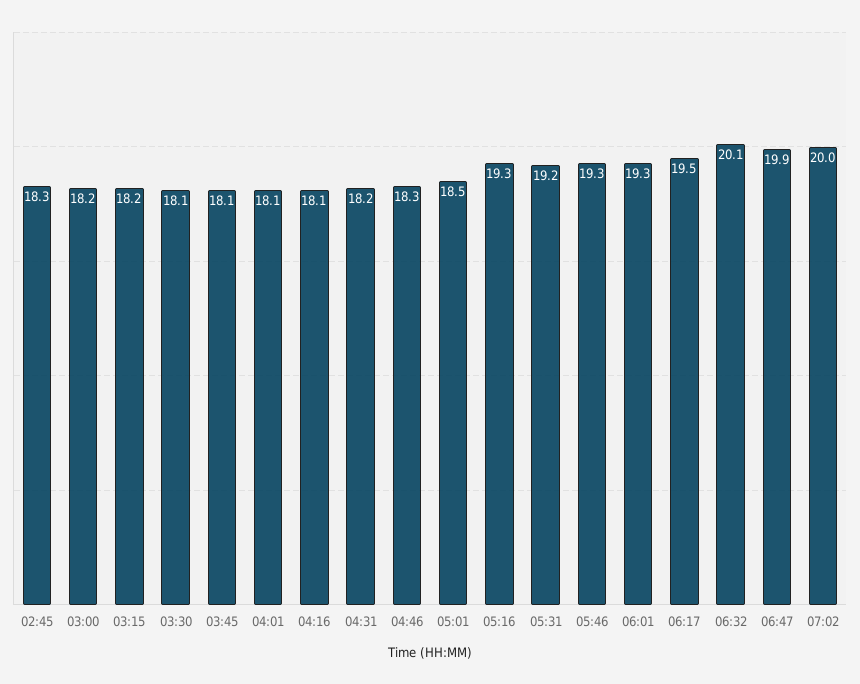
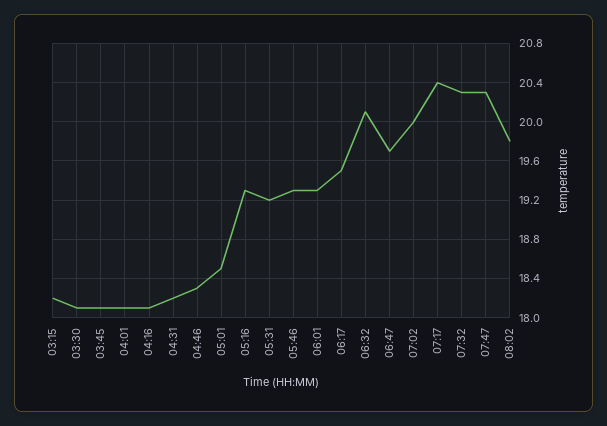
02:45: 18.3 -> none
03:00: 18.2 -> none
06:47: 19.9 -> 19.7
07:17: none -> 20.4
07:32: none -> 20.3
07:47: none -> 20.3
08:02: none -> 19.8

